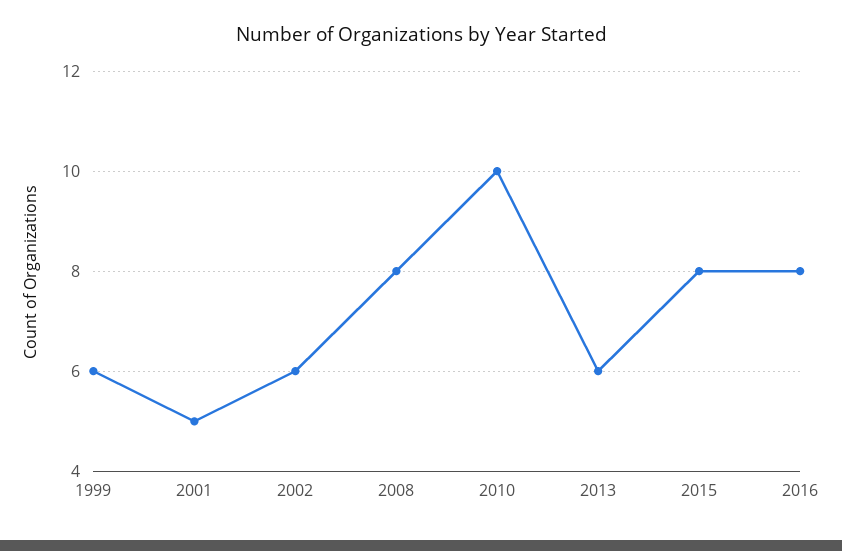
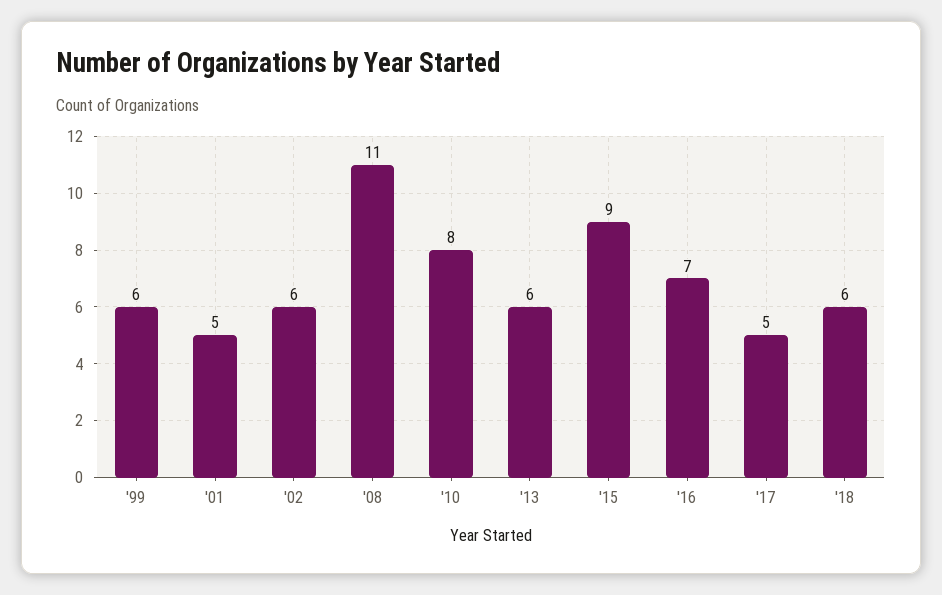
2008: 8 -> 11
2010: 10 -> 8
2015: 8 -> 9
2016: 8 -> 7
'17: none -> 5
'18: none -> 6

